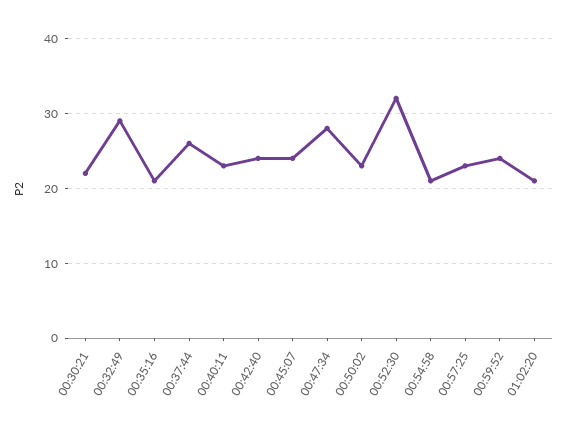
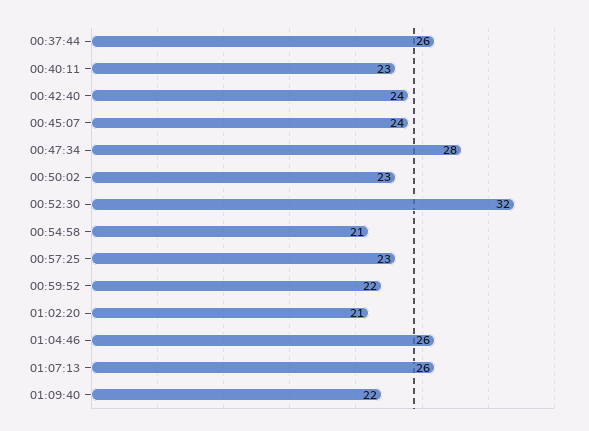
00:30:21: 22 -> none
00:32:49: 29 -> none
00:35:16: 21 -> none
00:59:52: 24 -> 22
01:04:46: none -> 26
01:07:13: none -> 26
01:09:40: none -> 22

